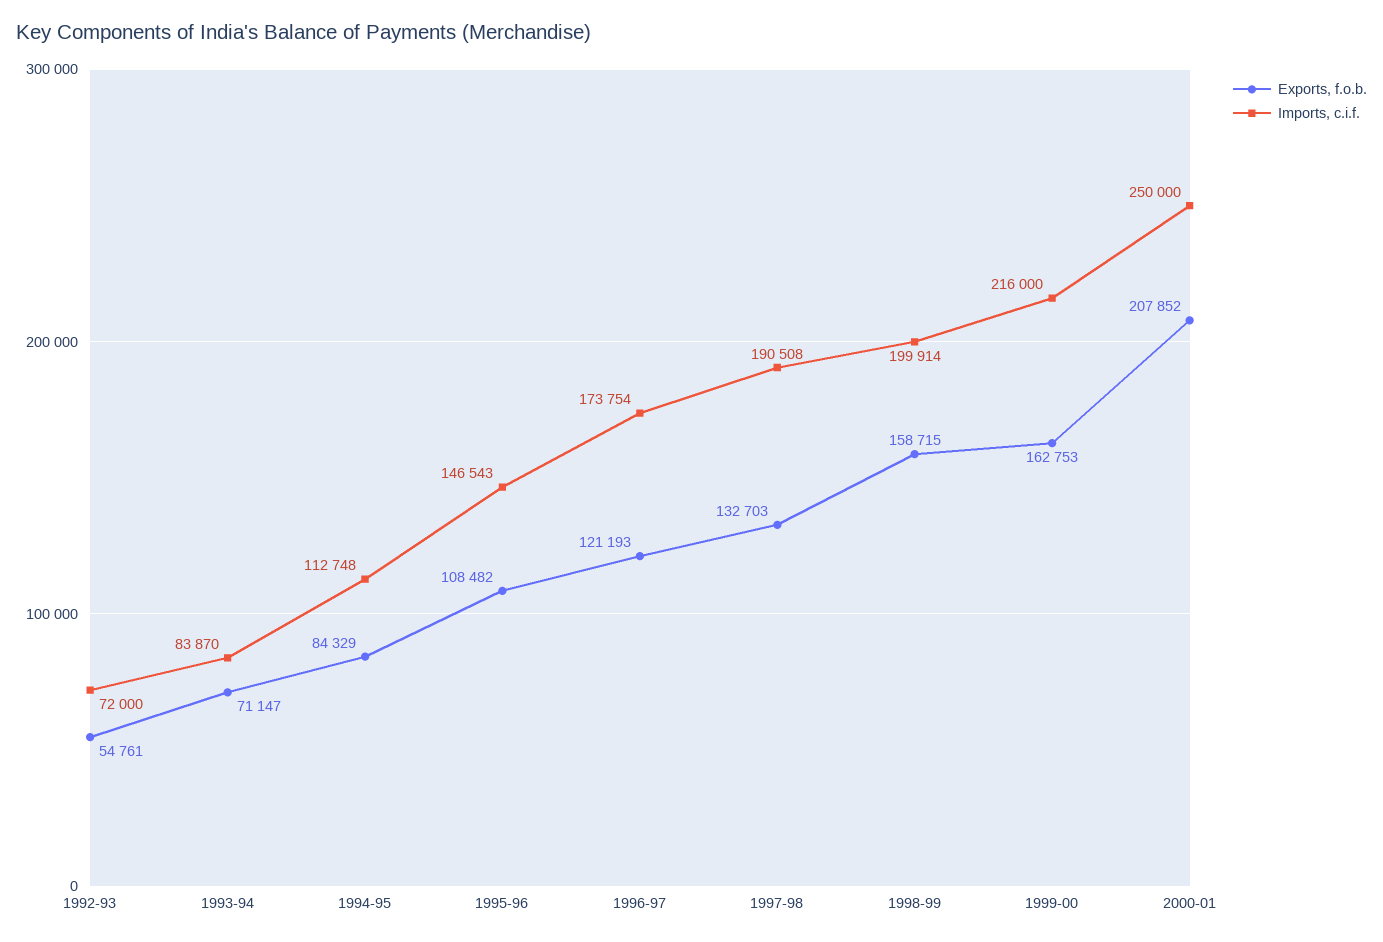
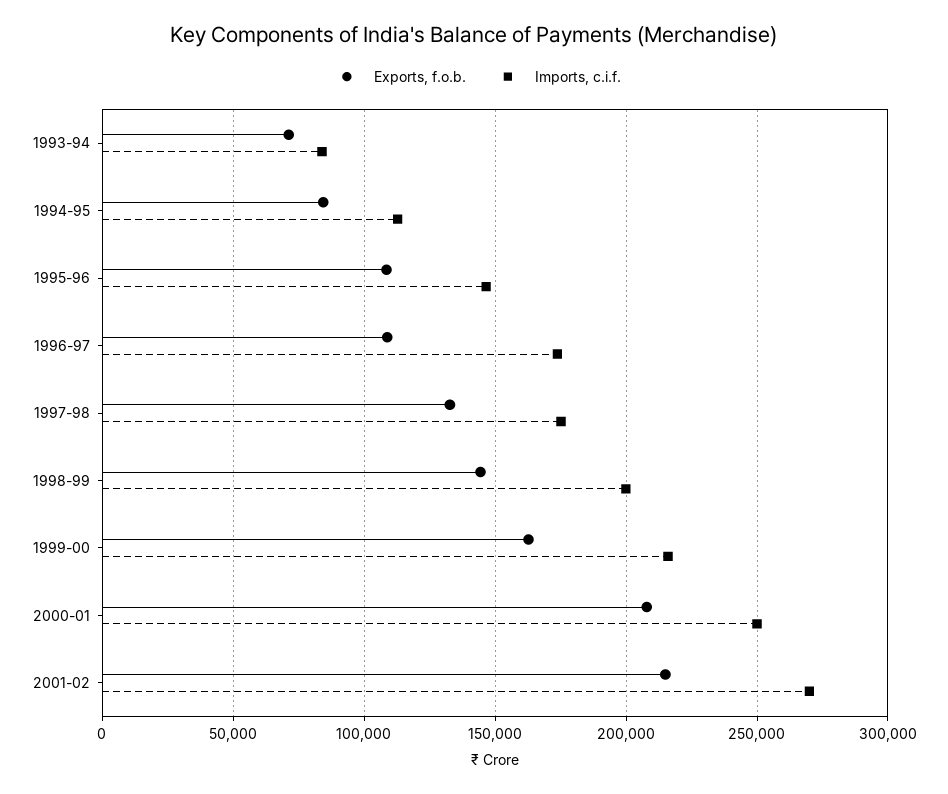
Exports, f.o.b., 1992-93: 54761 -> none
Imports, c.i.f., 1992-93: 72000 -> none
Exports, f.o.b., 1996-97: 121193 -> 110000
Imports, c.i.f., 1997-98: 190508 -> 175000
Exports, f.o.b., 1998-99: 158715 -> 145000
Exports, f.o.b., 2001-02: none -> 215000
Imports, c.i.f., 2001-02: none -> 270000

